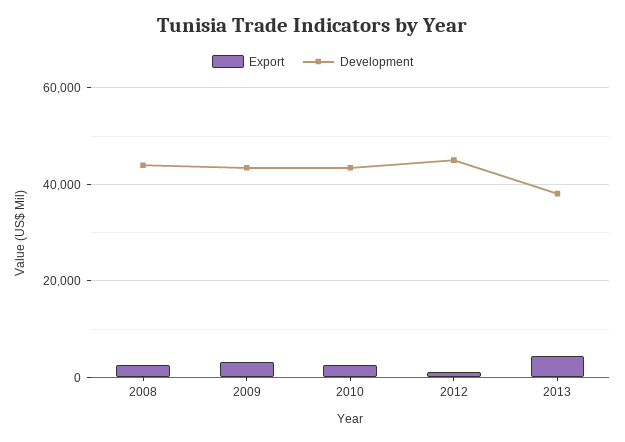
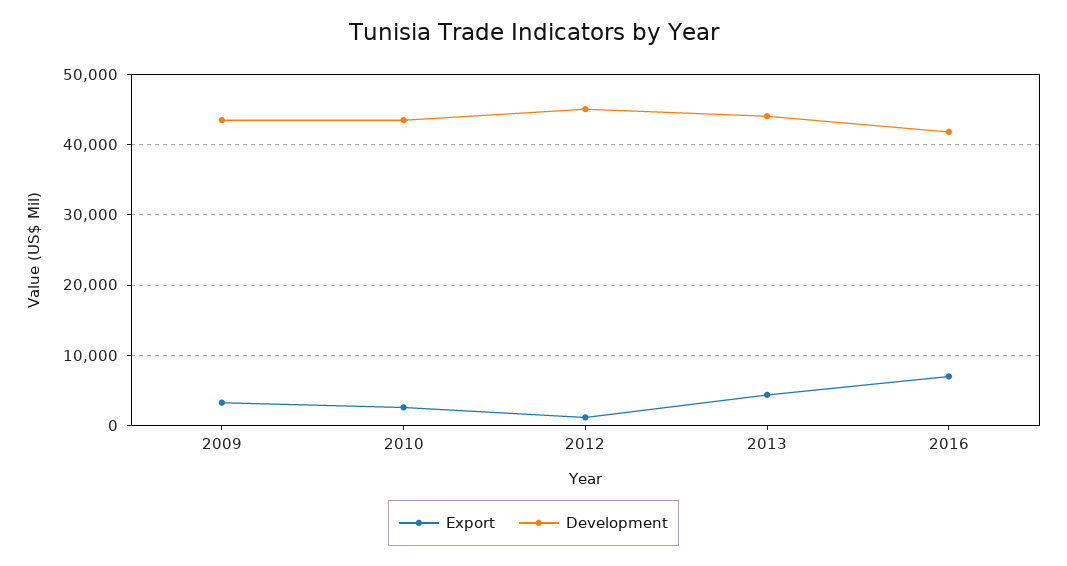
Export, 2008: 2000 -> none
Development, 2008: 44000 -> none
Development, 2013: 38000 -> 44000
Export, 2016: none -> 7000
Development, 2016: none -> 42000

